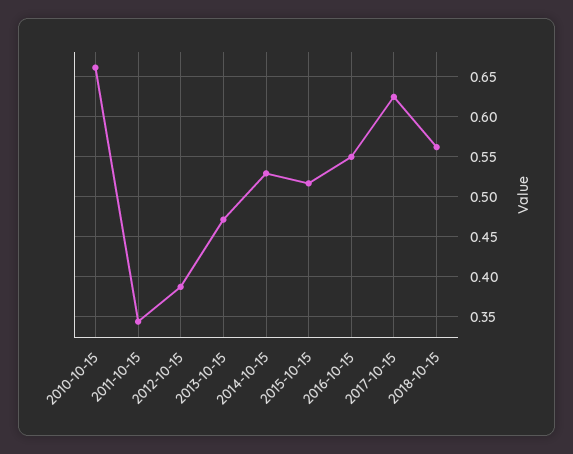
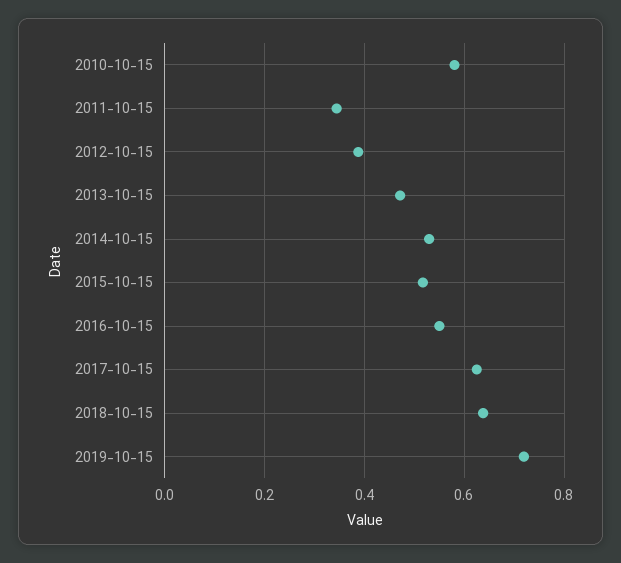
2010-10-15: 0.66 -> 0.58
2018-10-15: 0.56 -> 0.64
2019-10-15: none -> 0.72

